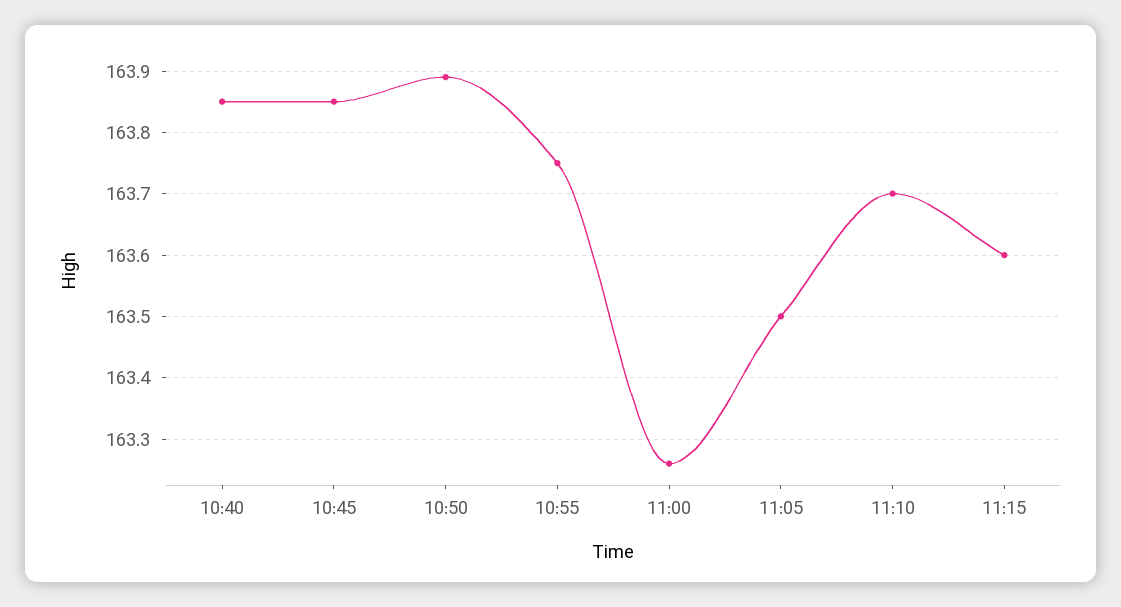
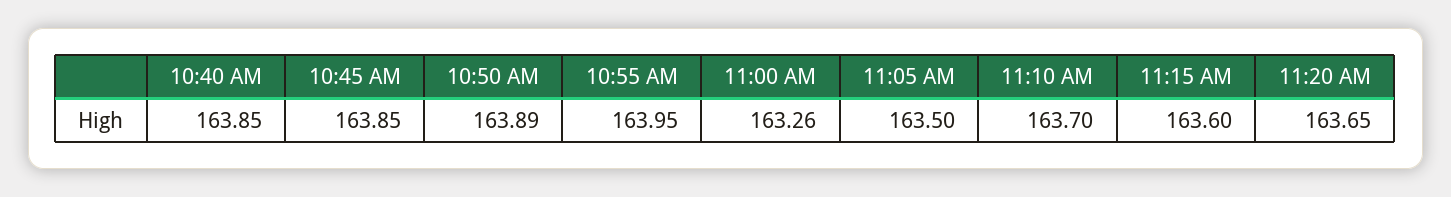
10:55: 163.75 -> 163.95
11:20 AM: none -> 163.65

